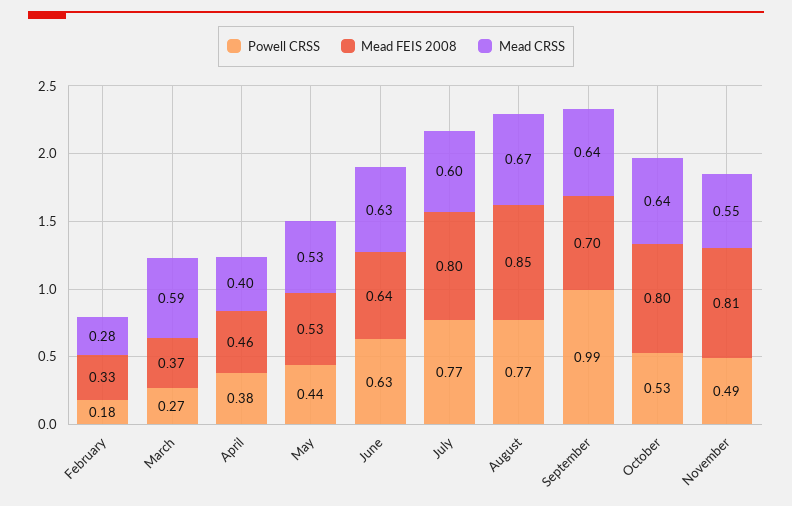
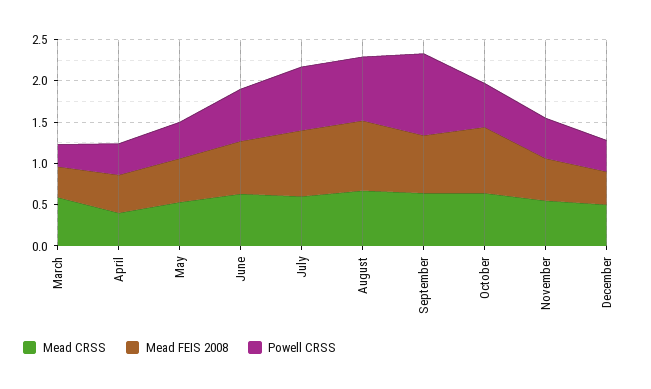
Powell CRSS, February: 0.18 -> none
Mead FEIS 2008, February: 0.33 -> none
Mead CRSS, February: 0.28 -> none
Mead FEIS 2008, November: 0.81 -> 0.5
Mead CRSS, December: none -> 0.5
Mead FEIS 2008, December: none -> 0.4
Powell CRSS, December: none -> 0.4

